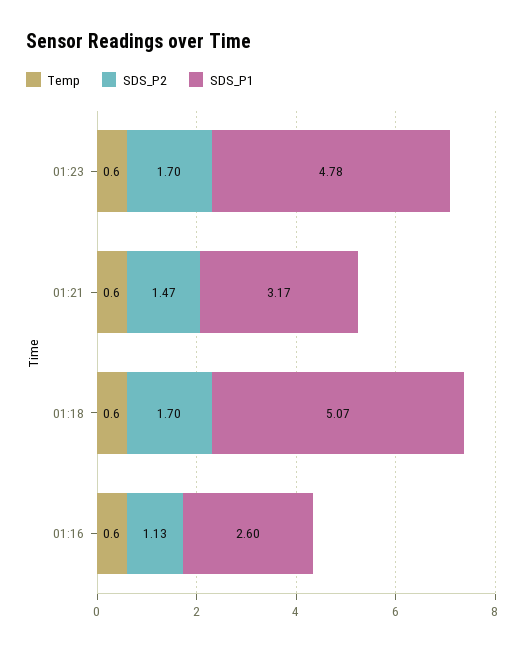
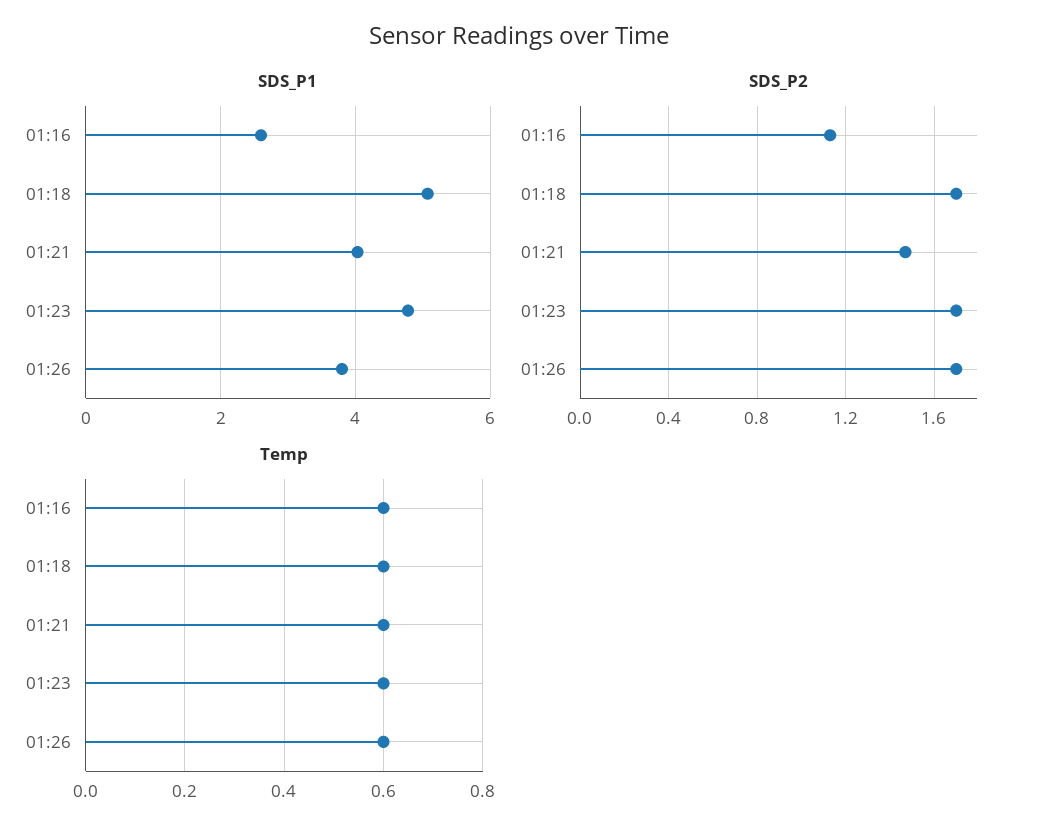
SDS_P1, 01:21: 3.17 -> 4
SDS_P1, 01:26: none -> 3.8
SDS_P2, 01:26: none -> 1.7
Temp, 01:26: none -> 0.6

